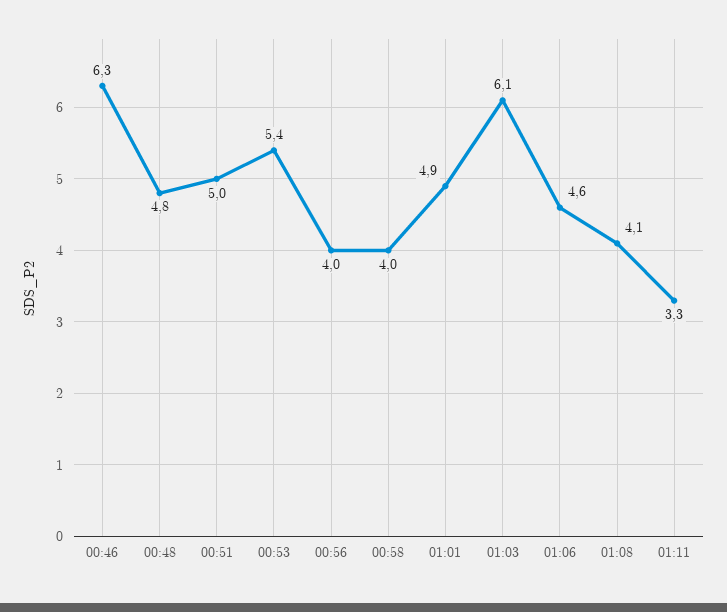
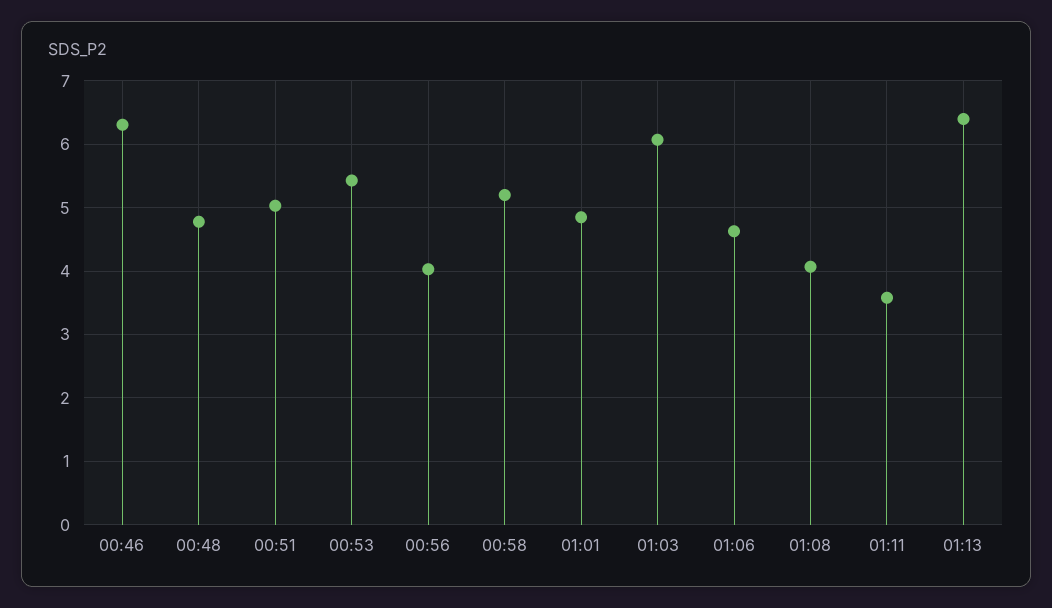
00:58: 4 -> 5.2
01:11: 3.3 -> 3.6
01:13: none -> 6.4

